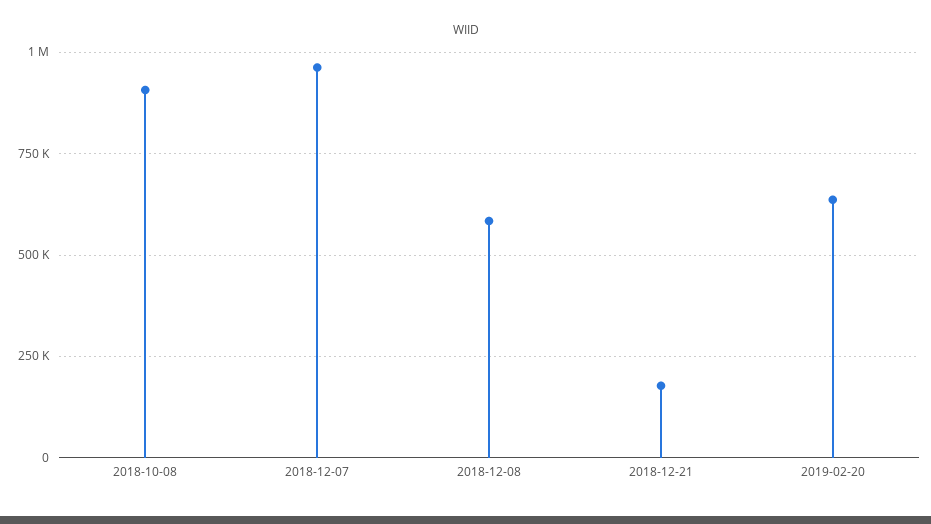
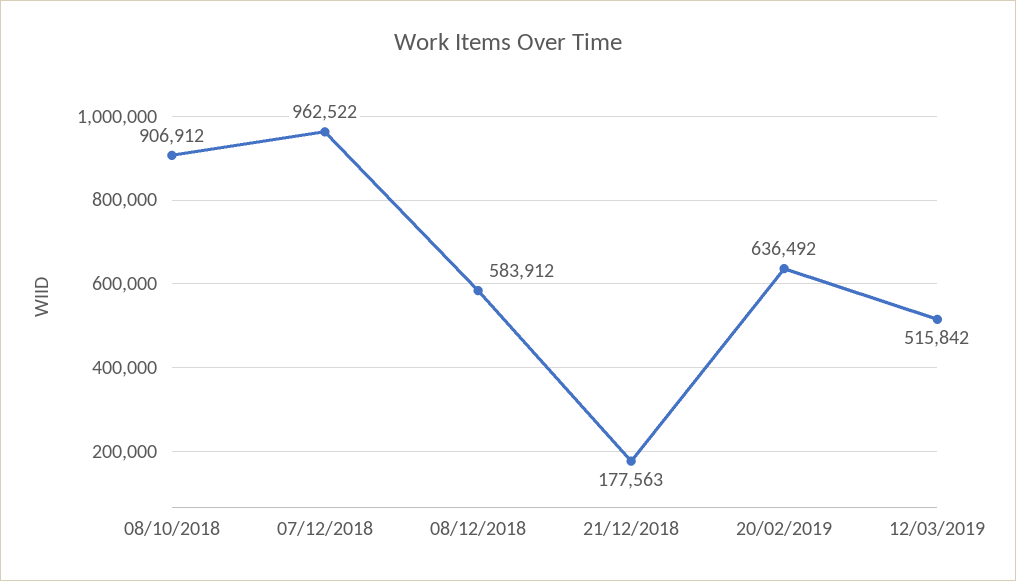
12/03/2019: none -> 515842

